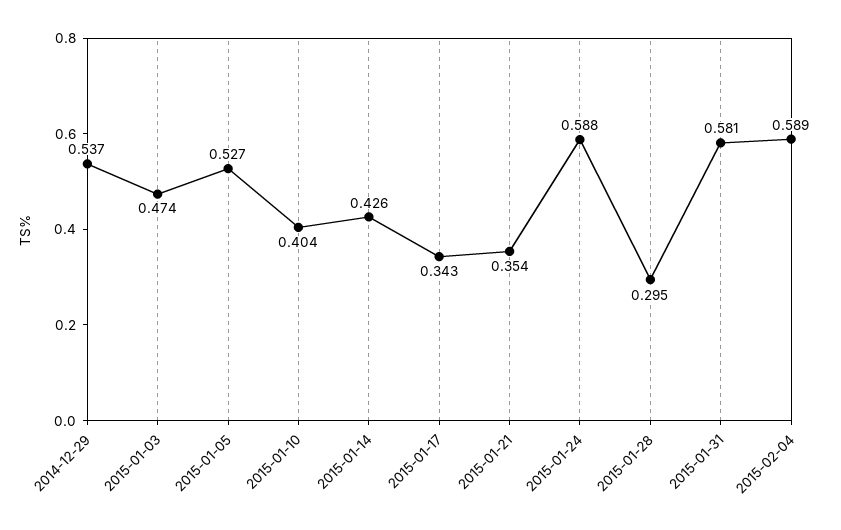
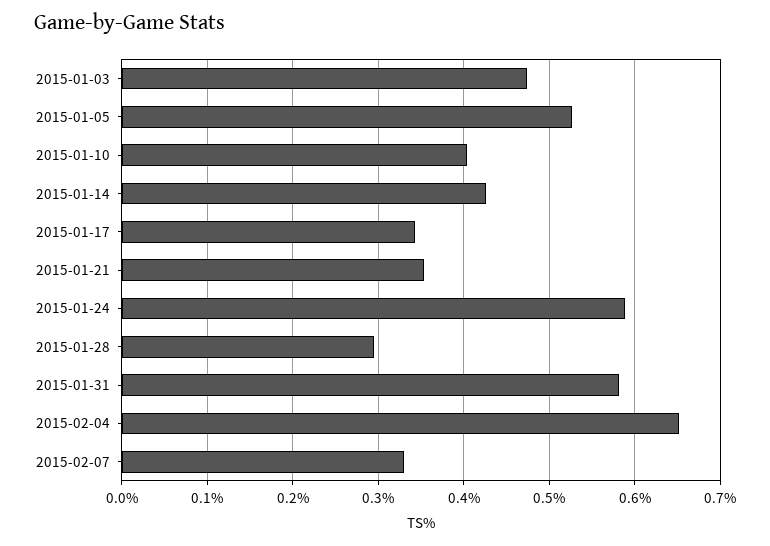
2014-12-29: 0.537 -> none
2015-02-04: 0.589 -> 0.65
2015-02-07: none -> 0.33

